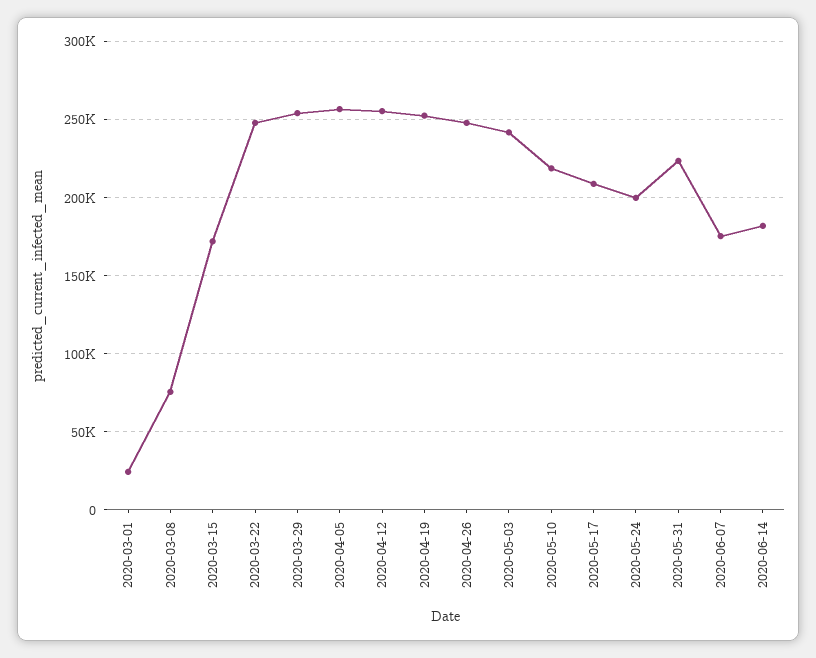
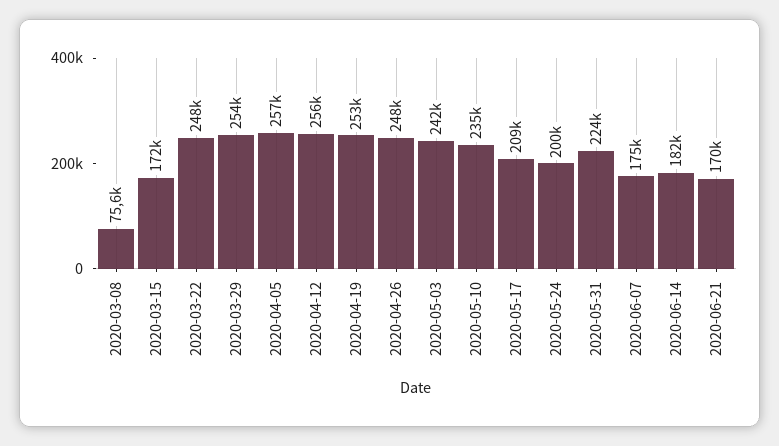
2020-03-01: 25000 -> none
2020-05-10: 220000 -> 235000
2020-06-21: none -> 170000

